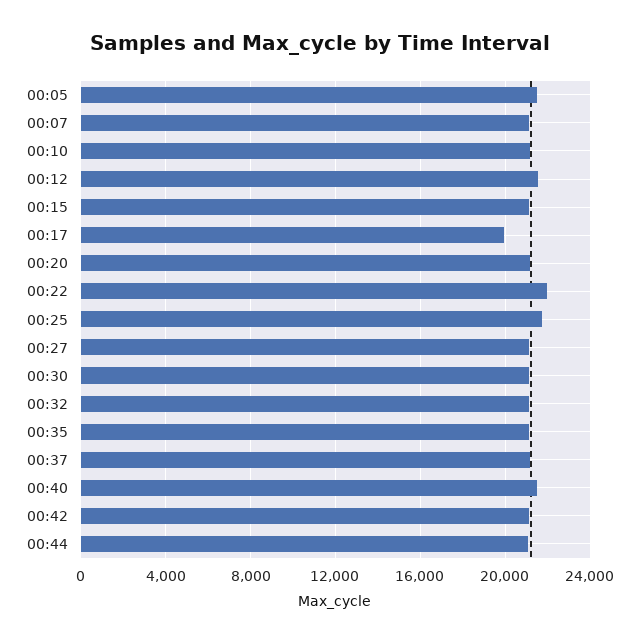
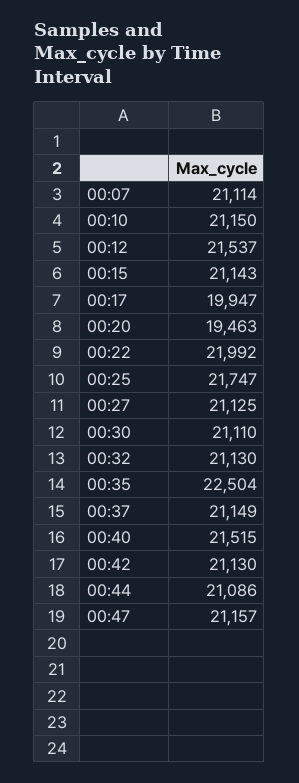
00:05: 21500 -> none
00:20: 21000 -> 19463
00:35: 21000 -> 22504
00:47: none -> 21157

